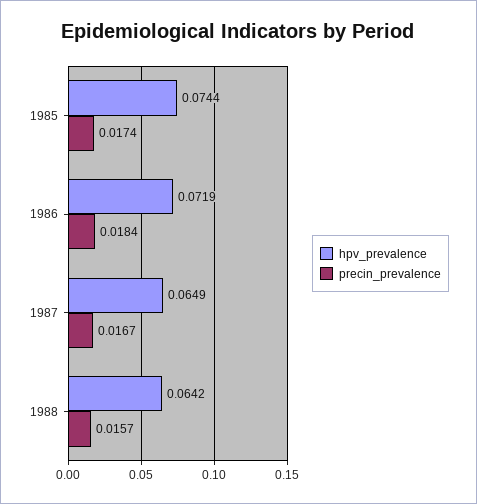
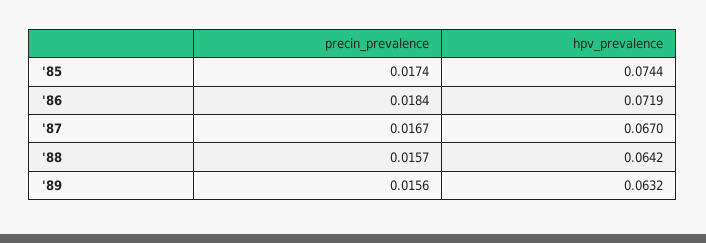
hpv_prevalence, 1987: 0.0649 -> 0.067
precin_prevalence, '89: none -> 0.0156
hpv_prevalence, '89: none -> 0.0632

